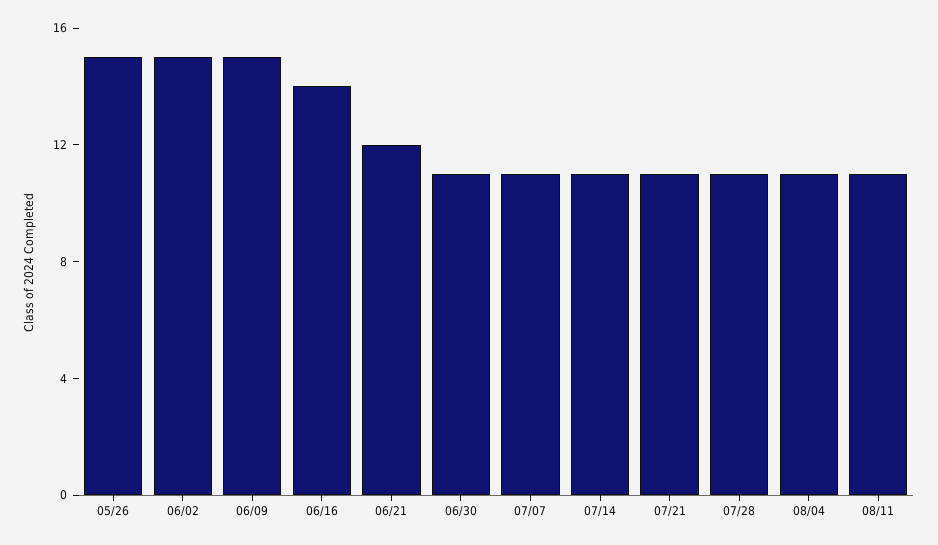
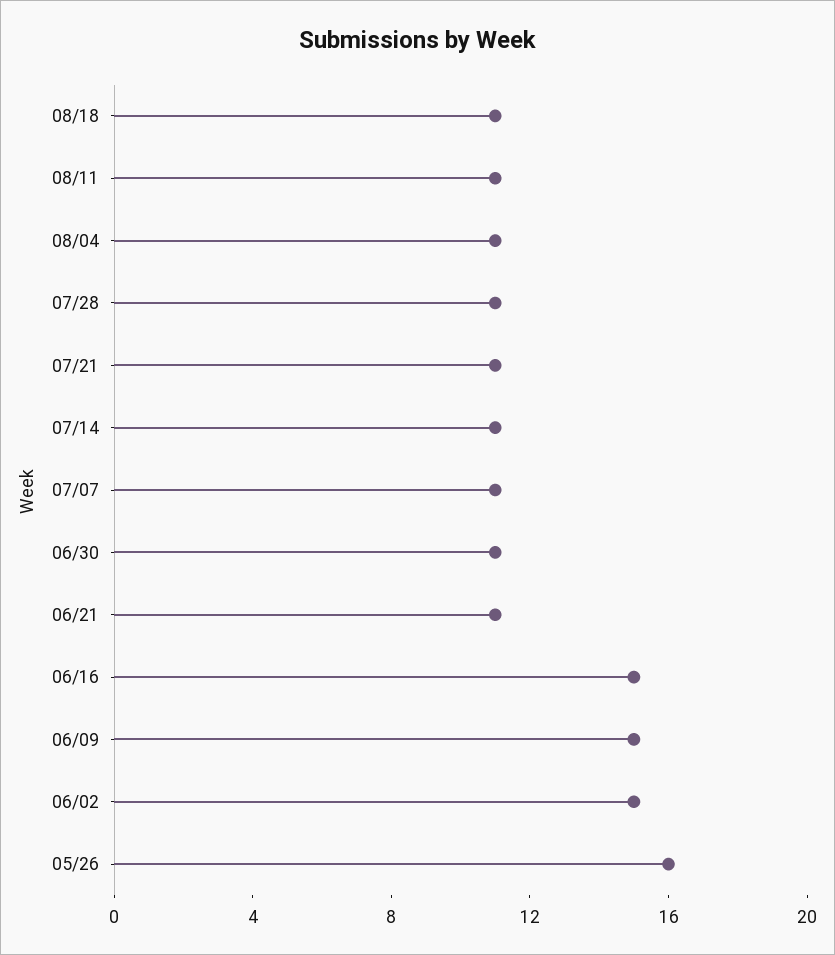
05/26: 15 -> 16
06/16: 14 -> 15
06/21: 12 -> 11
08/18: none -> 11

